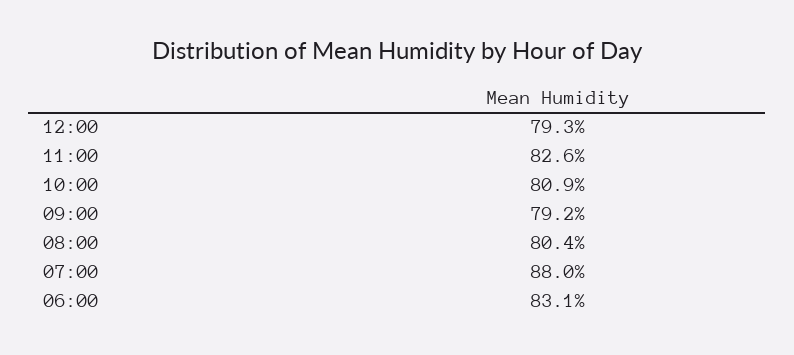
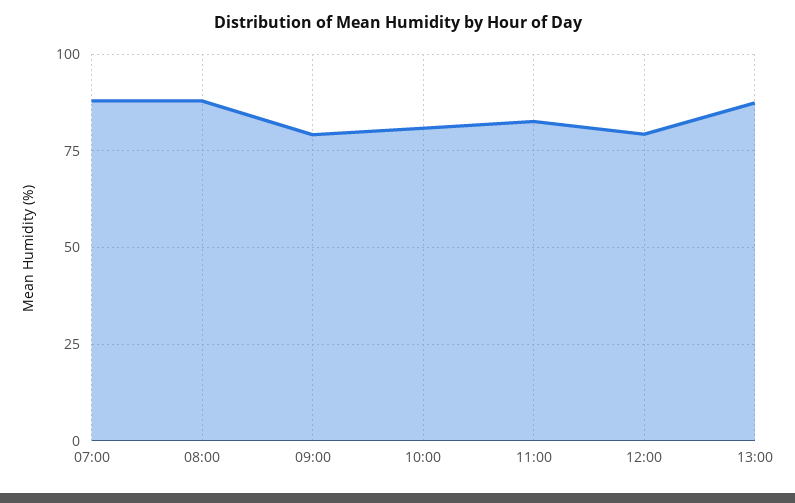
08:00: 80.4 -> 87.5
06:00: 83.1 -> none
13:00: none -> 87.5

